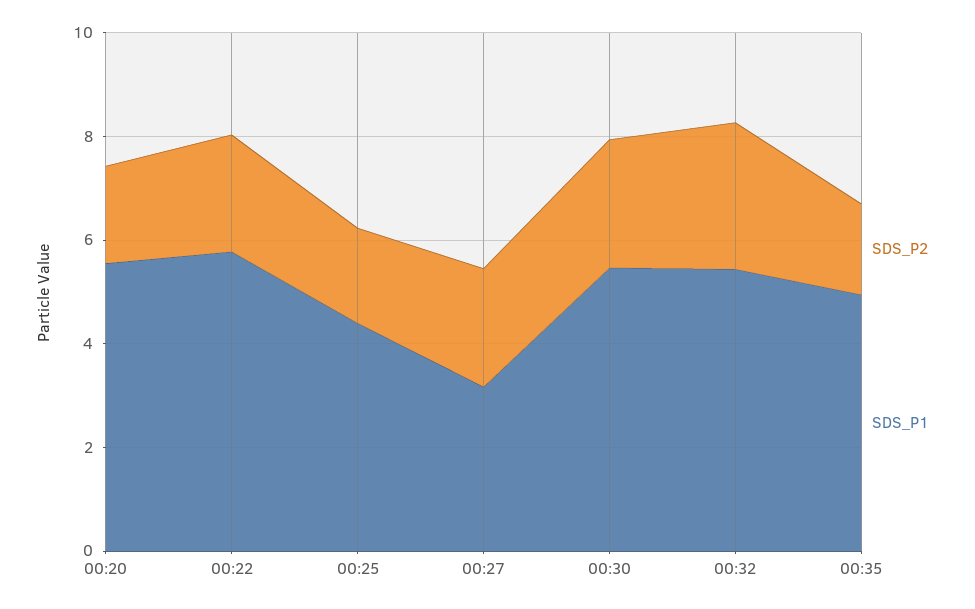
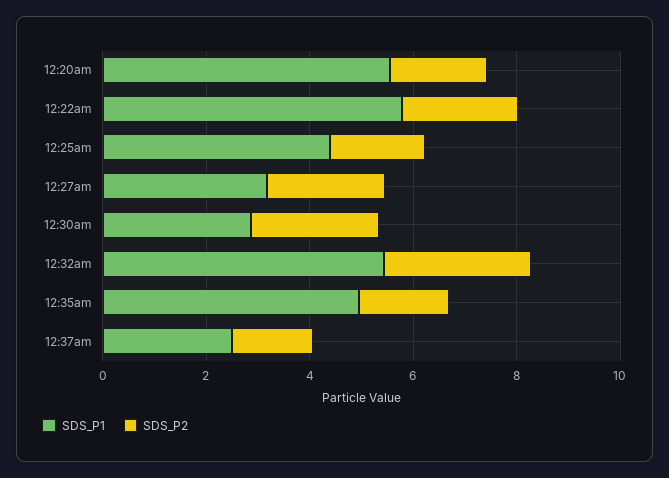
SDS_P1, 00:30: 5.5 -> 3
SDS_P1, 12:37am: none -> 2.5
SDS_P2, 12:37am: none -> 1.5

